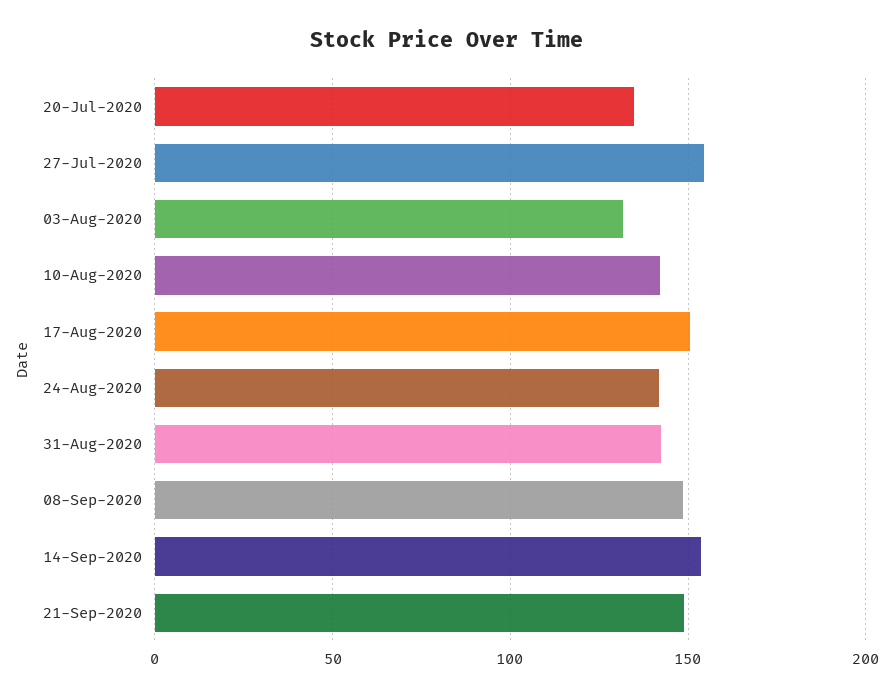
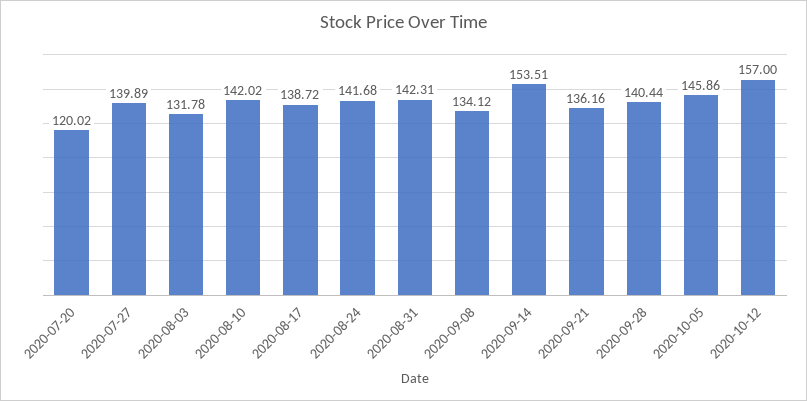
20-Jul-2020: 135 -> 120.02
27-Jul-2020: 155 -> 139.89
17-Aug-2020: 150 -> 138.72
08-Sep-2020: 150 -> 134.12
21-Sep-2020: 150 -> 136.16
2020-09-28: none -> 140.44
2020-10-05: none -> 145.86
2020-10-12: none -> 157

